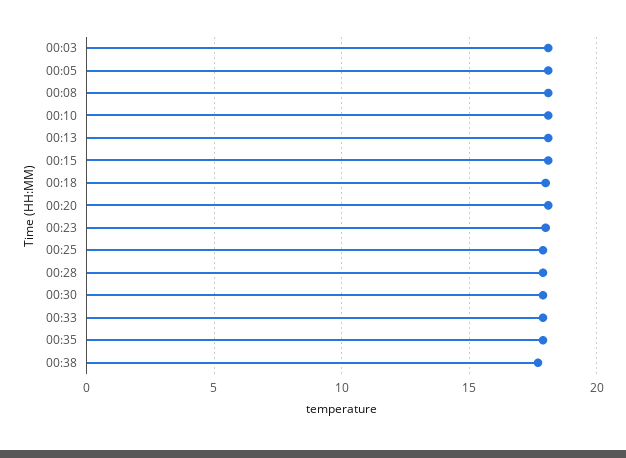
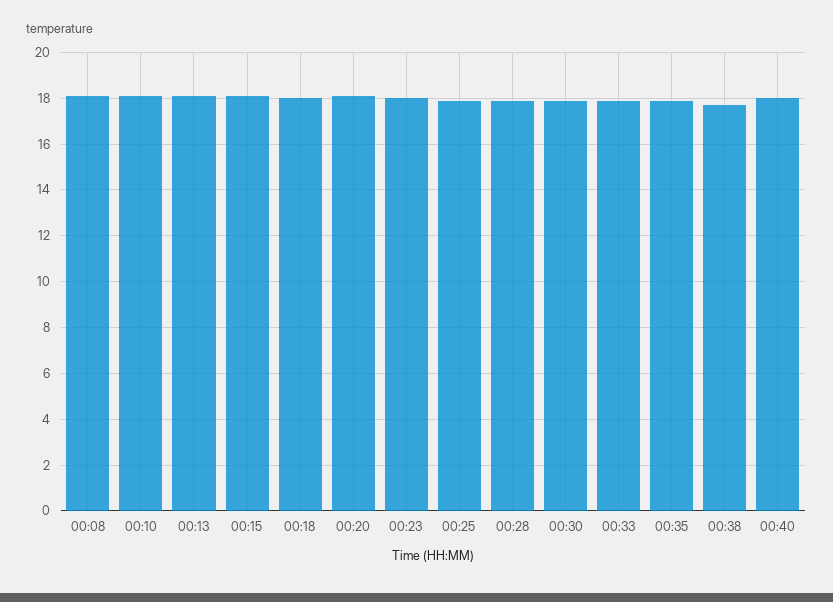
00:03: 18 -> none
00:05: 18 -> none
00:40: none -> 18

